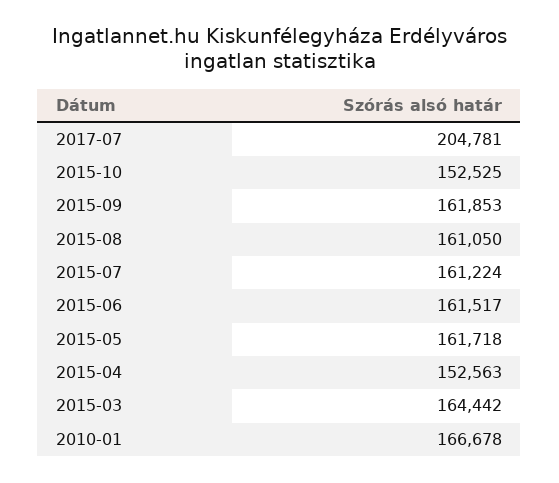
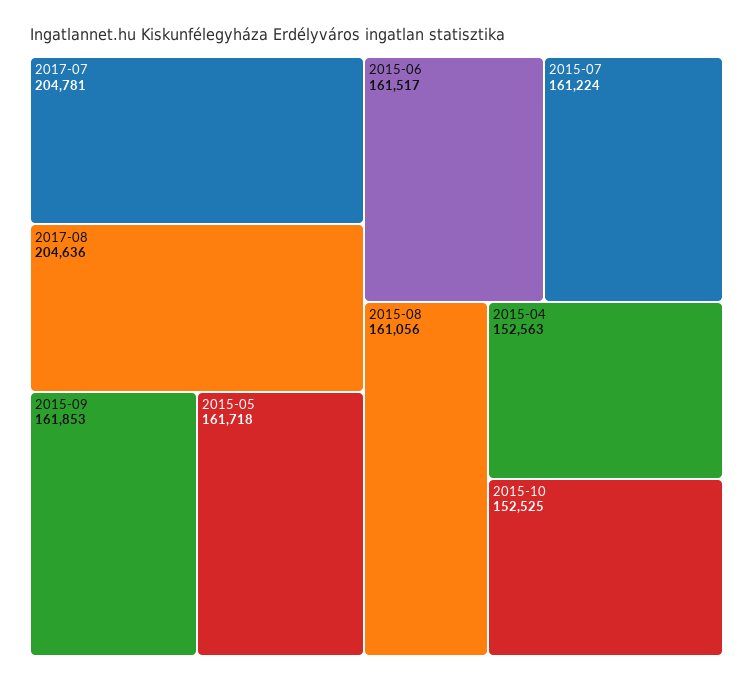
2015-08: 161050 -> 161056
2015-03: 164442 -> none
2010-01: 166678 -> none
2017-08: none -> 204636

